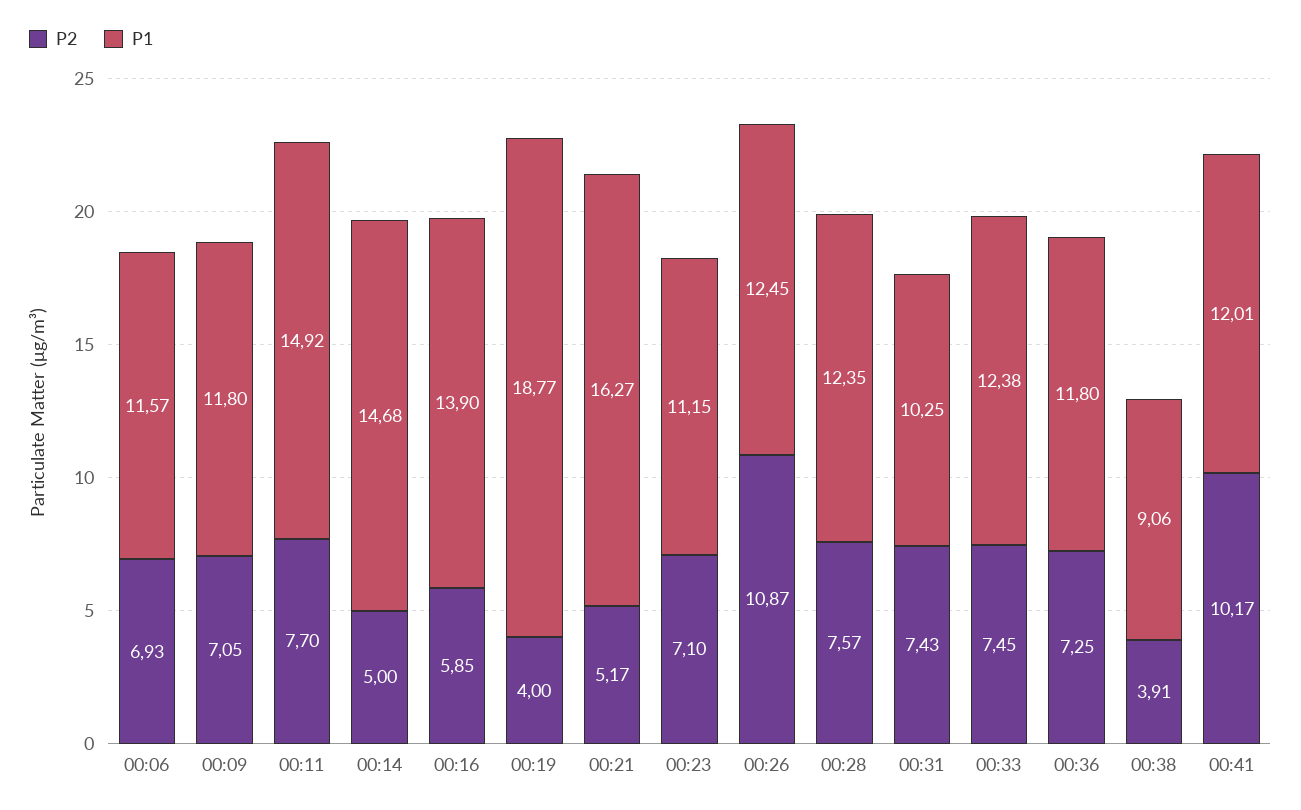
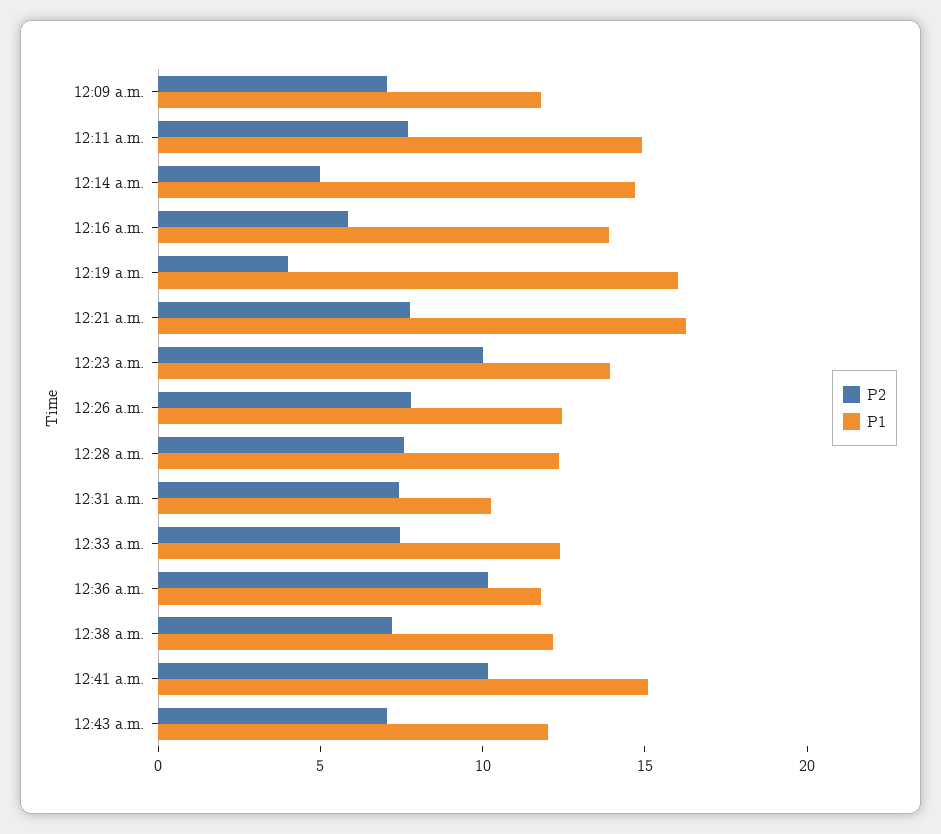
P2, 00:06: 6.93 -> none
P1, 00:06: 11.57 -> none
P1, 00:19: 18.77 -> 16
P2, 00:21: 5.17 -> 8
P2, 00:23: 7.1 -> 10
P1, 00:23: 11.15 -> 14
P2, 00:26: 10.87 -> 8
P2, 00:36: 7.25 -> 10
P2, 00:38: 3.91 -> 7
P1, 00:38: 9.06 -> 12
P1, 00:41: 12.01 -> 15
P2, 12:43 a.m.: none -> 7
P1, 12:43 a.m.: none -> 12

